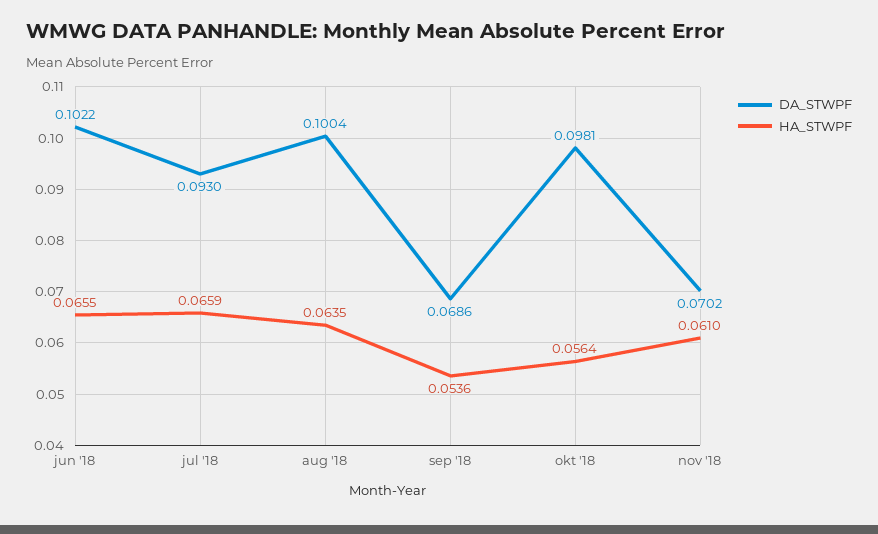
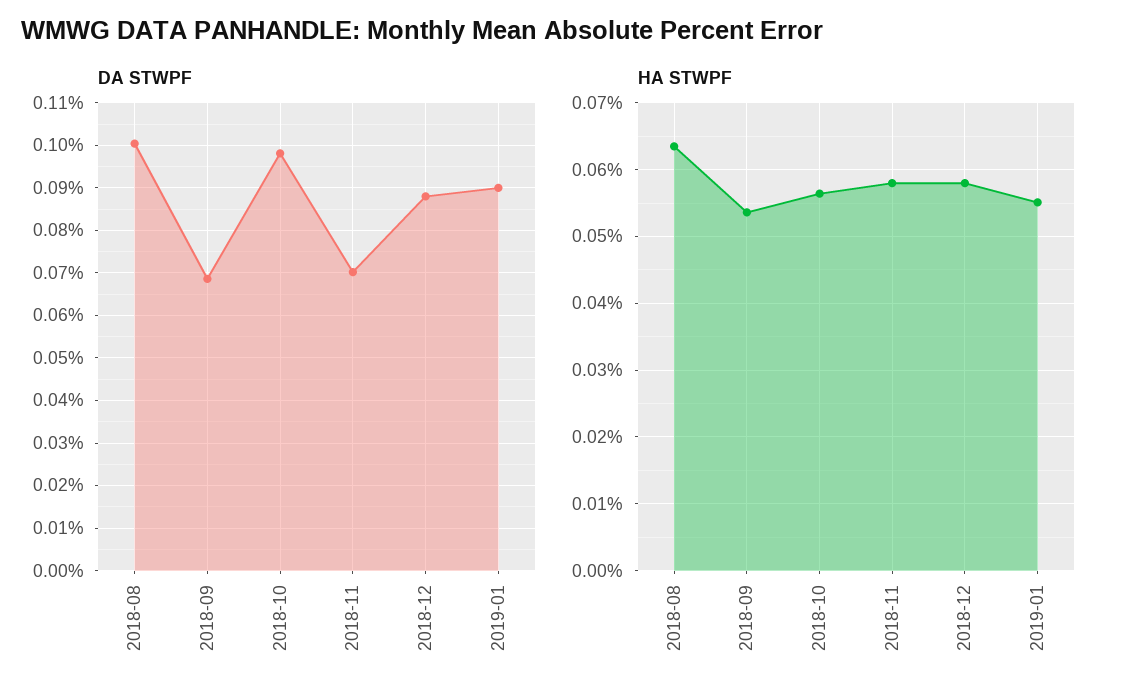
DA_STWPF, jun '18: 0.1022 -> none
HA_STWPF, jun '18: 0.0655 -> none
DA_STWPF, jul '18: 0.093 -> none
HA_STWPF, jul '18: 0.0659 -> none
HA_STWPF, nov '18: 0.061 -> 0.058
DA_STWPF, 2018-12: none -> 0.088
DA_STWPF, 2019-01: none -> 0.09
HA_STWPF, 2018-12: none -> 0.058
HA_STWPF, 2019-01: none -> 0.055

